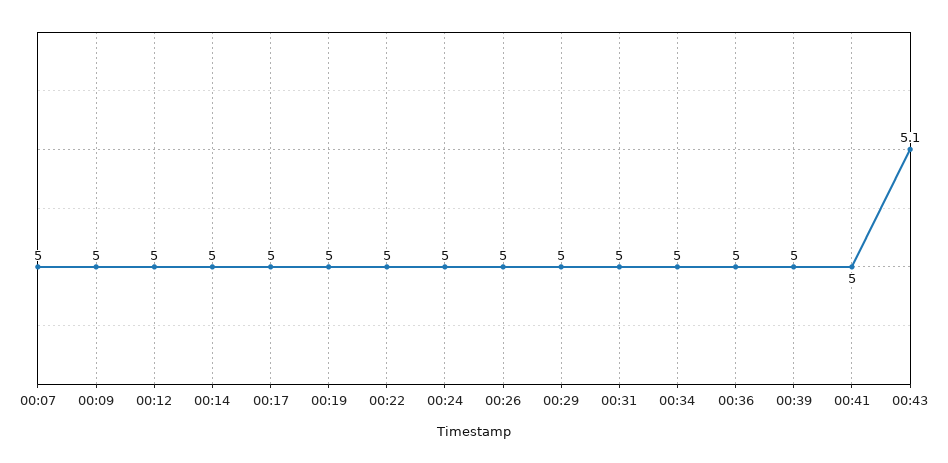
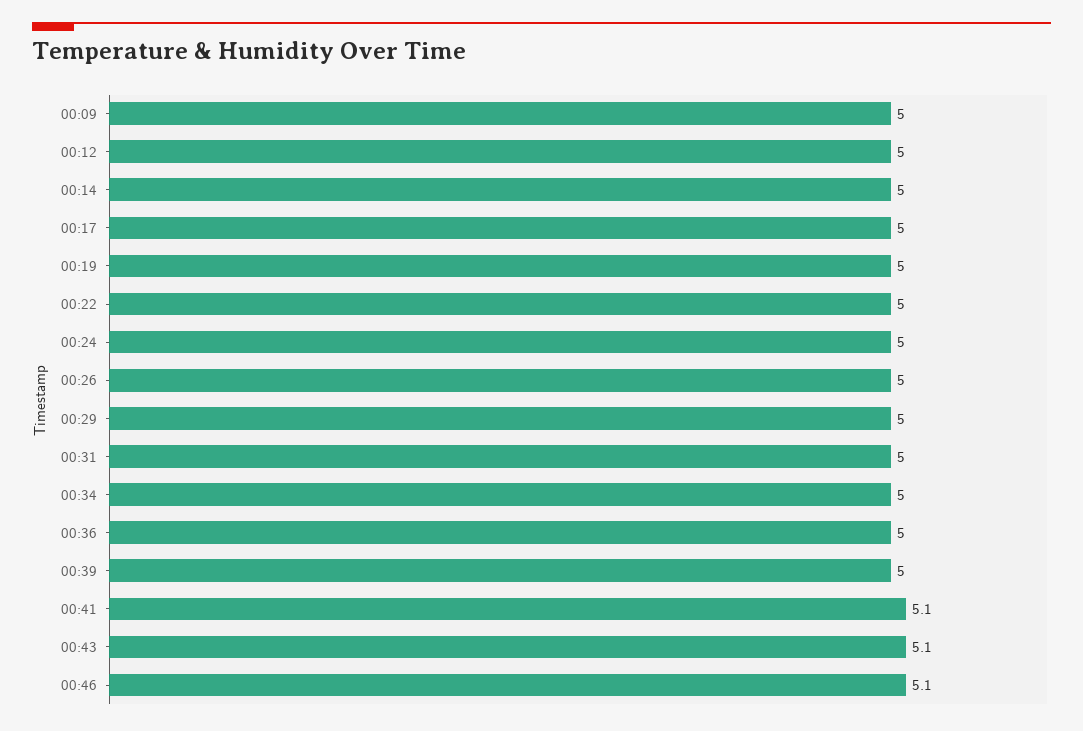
00:07: 5 -> none
00:41: 5 -> 5.1
00:46: none -> 5.1

